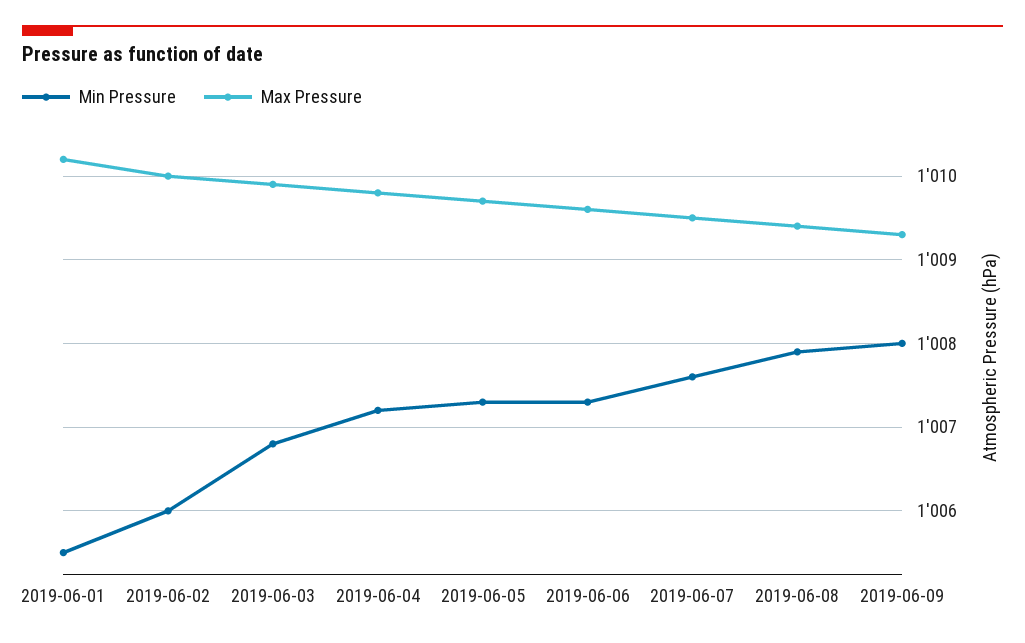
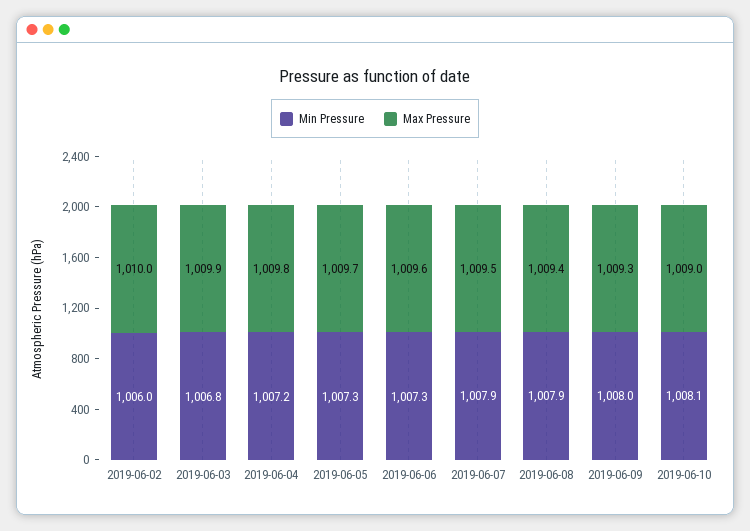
Min Pressure, 2019-06-01: 1005.5 -> none
Max Pressure, 2019-06-01: 1010.2 -> none
Min Pressure, 2019-06-07: 1007.6 -> 1007.9
Min Pressure, 2019-06-10: none -> 1008.1
Max Pressure, 2019-06-10: none -> 1009

